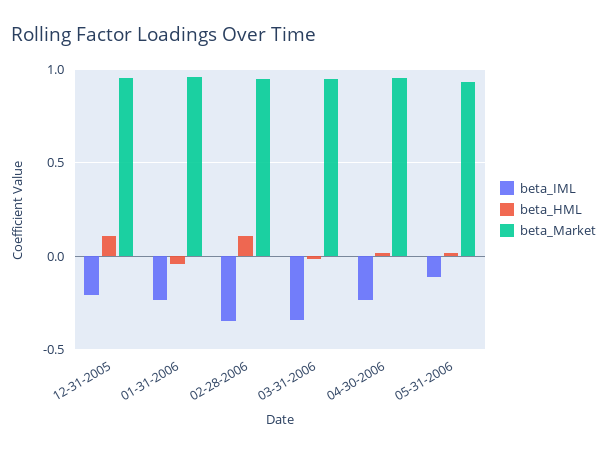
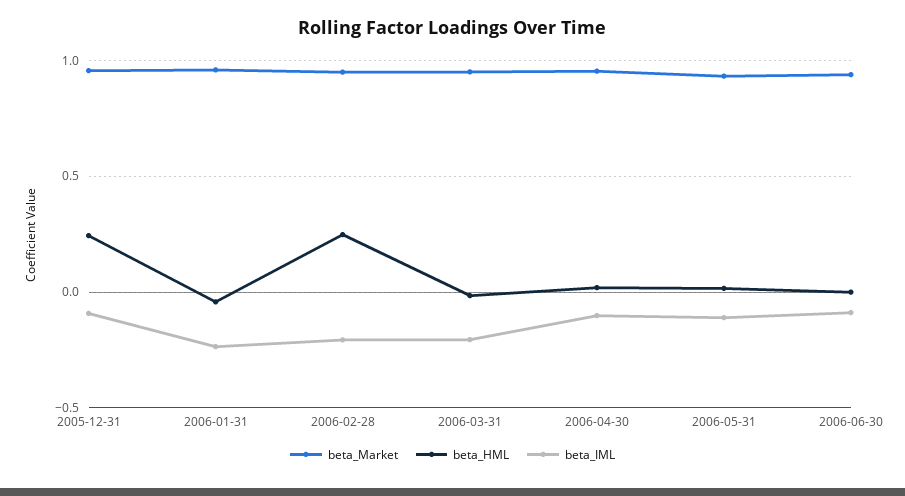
beta_IML, 12-31-2005: -0.2 -> -0.1
beta_HML, 12-31-2005: 0.1 -> 0.25
beta_IML, 02-28-2006: -0.35 -> -0.2
beta_HML, 02-28-2006: 0.1 -> 0.25
beta_IML, 03-31-2006: -0.35 -> -0.2
beta_IML, 04-30-2006: -0.25 -> -0.1
beta_Market, 2006-06-30: none -> 0.95
beta_HML, 2006-06-30: none -> 0
beta_IML, 2006-06-30: none -> -0.1

